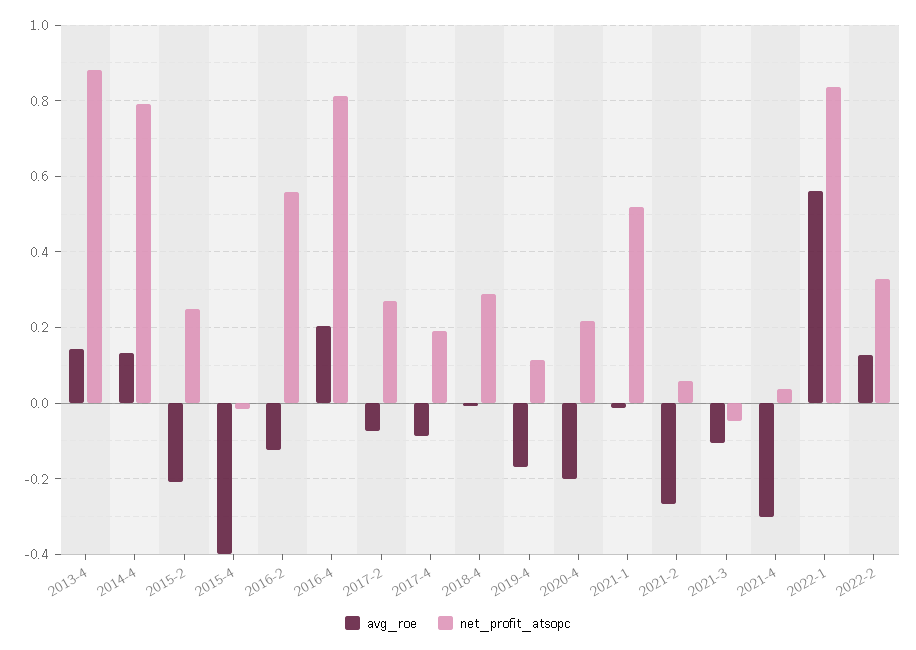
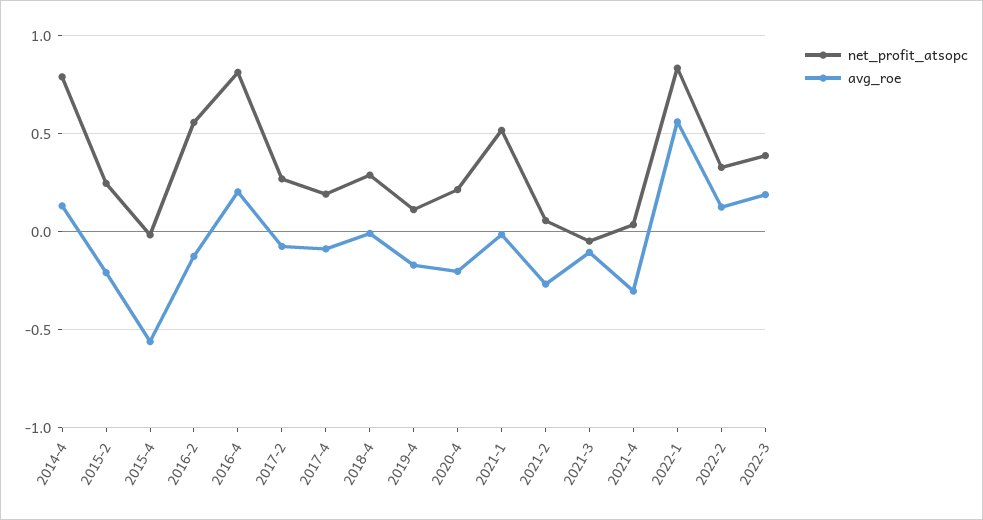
avg_roe, 2013-4: 0.14 -> none
net_profit_atsopc, 2013-4: 0.88 -> none
avg_roe, 2015-4: -0.4 -> -0.55
net_profit_atsopc, 2022-3: none -> 0.4
avg_roe, 2022-3: none -> 0.2

